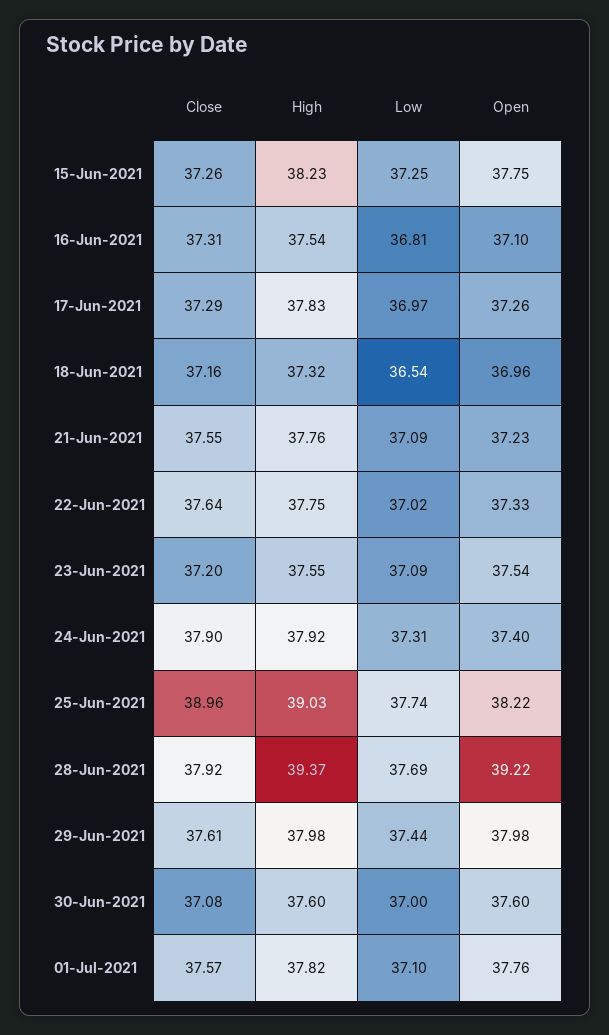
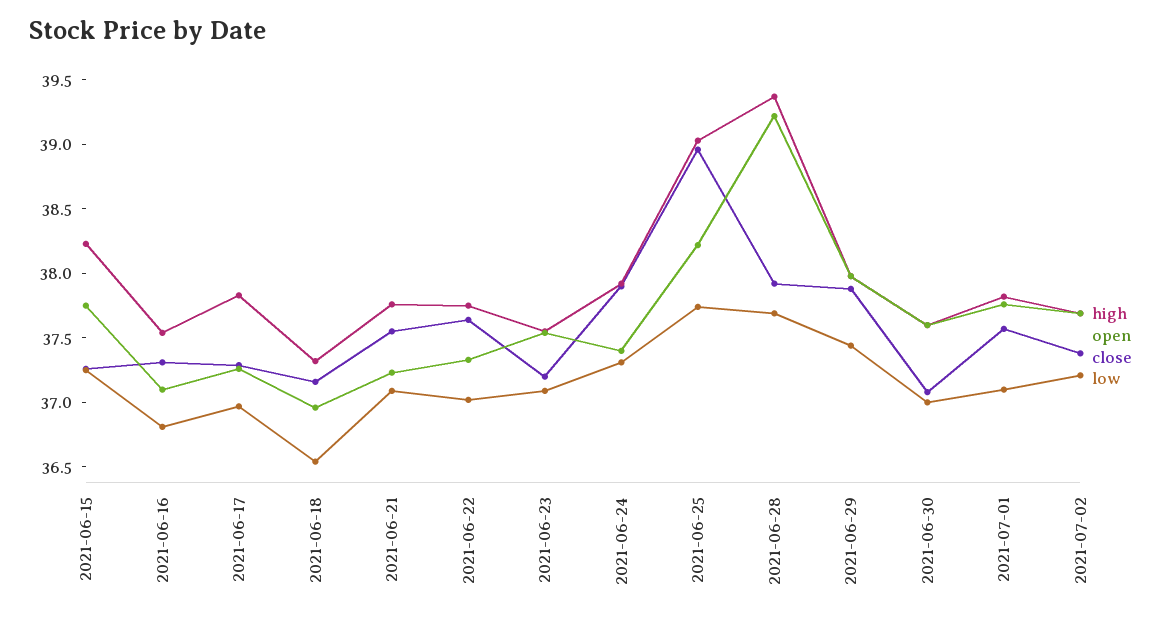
Close, 29-Jun-2021: 37.61 -> 37.9
High, 2021-07-02: none -> 37.7
Open, 2021-07-02: none -> 37.7
Close, 2021-07-02: none -> 37.4
Low, 2021-07-02: none -> 37.2

